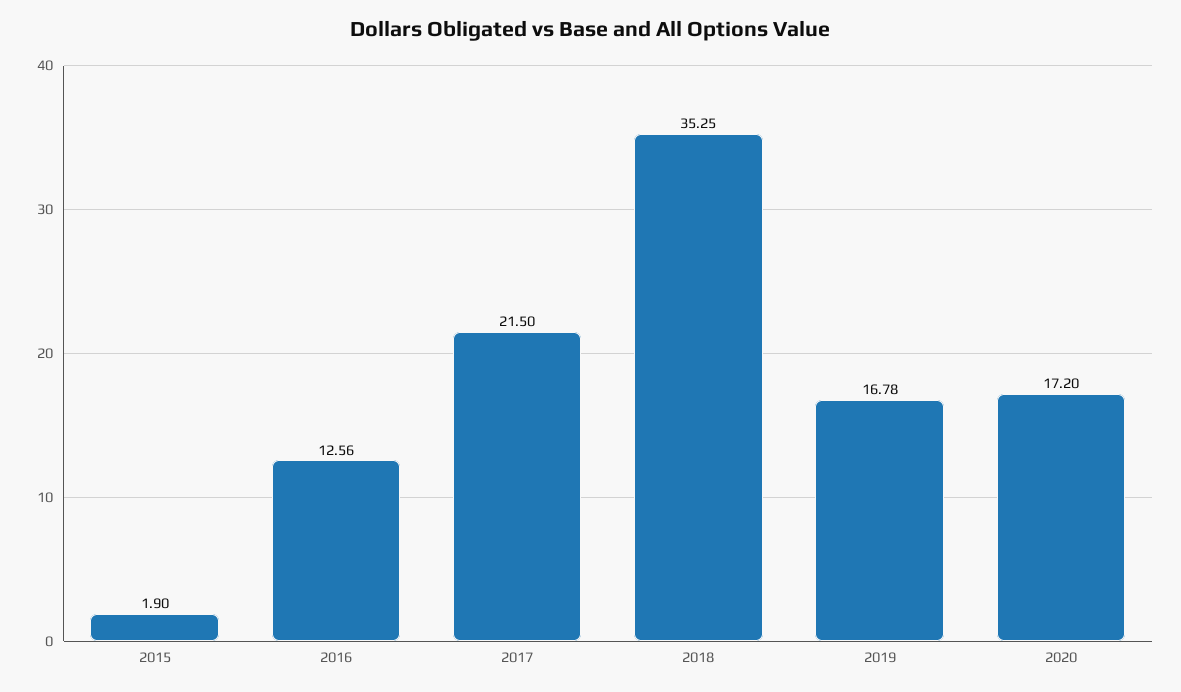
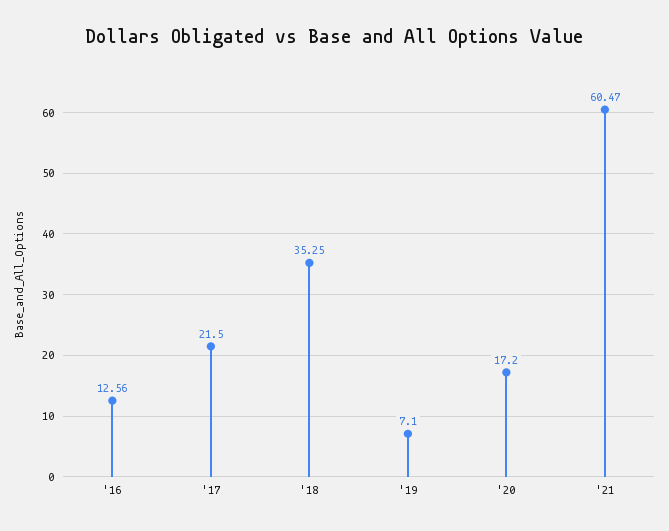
2015: 1.9 -> none
2019: 16.78 -> 7.1
'21: none -> 60.47

